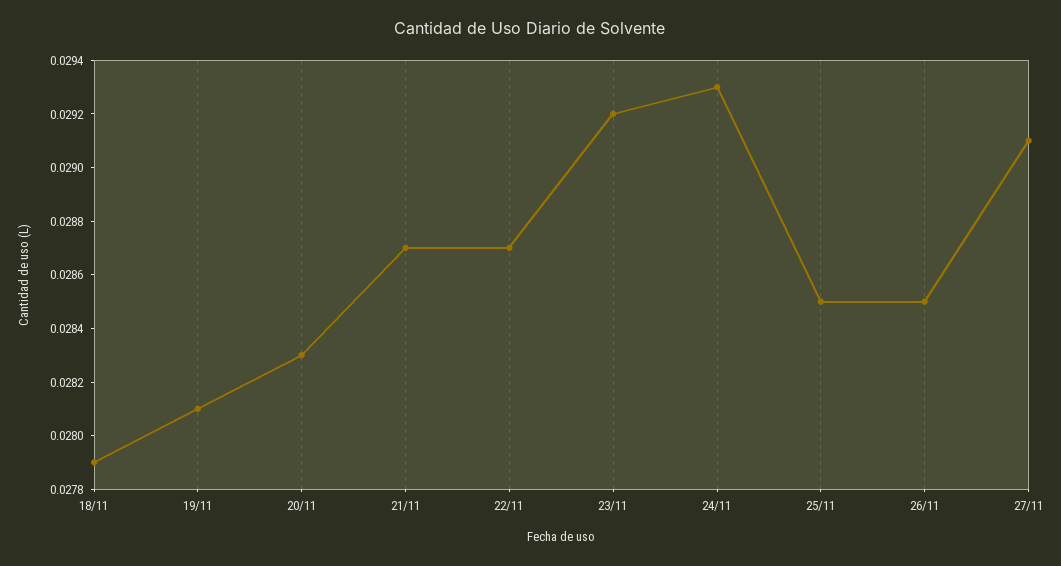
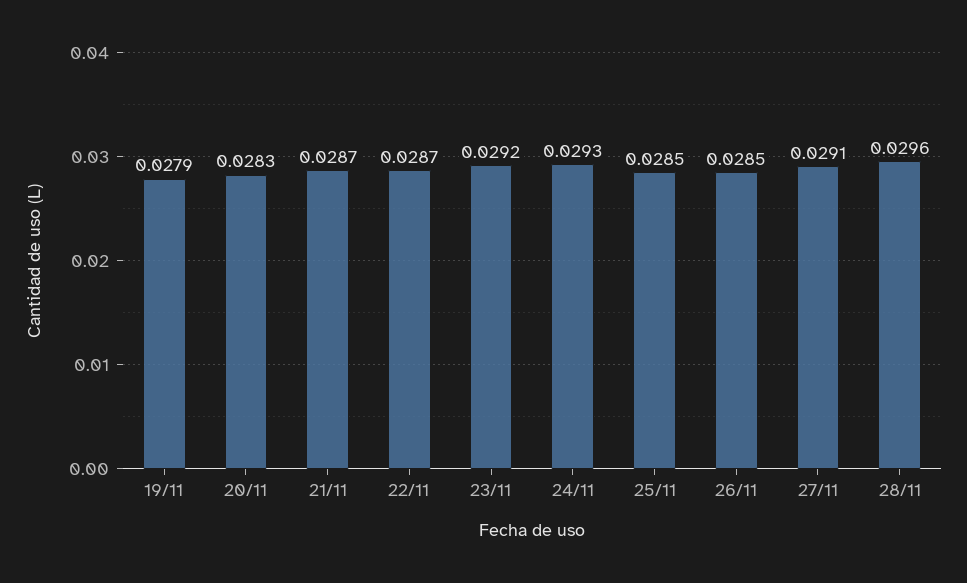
18/11: 0.0279 -> none
19/11: 0.0281 -> 0.0279
28/11: none -> 0.0296

